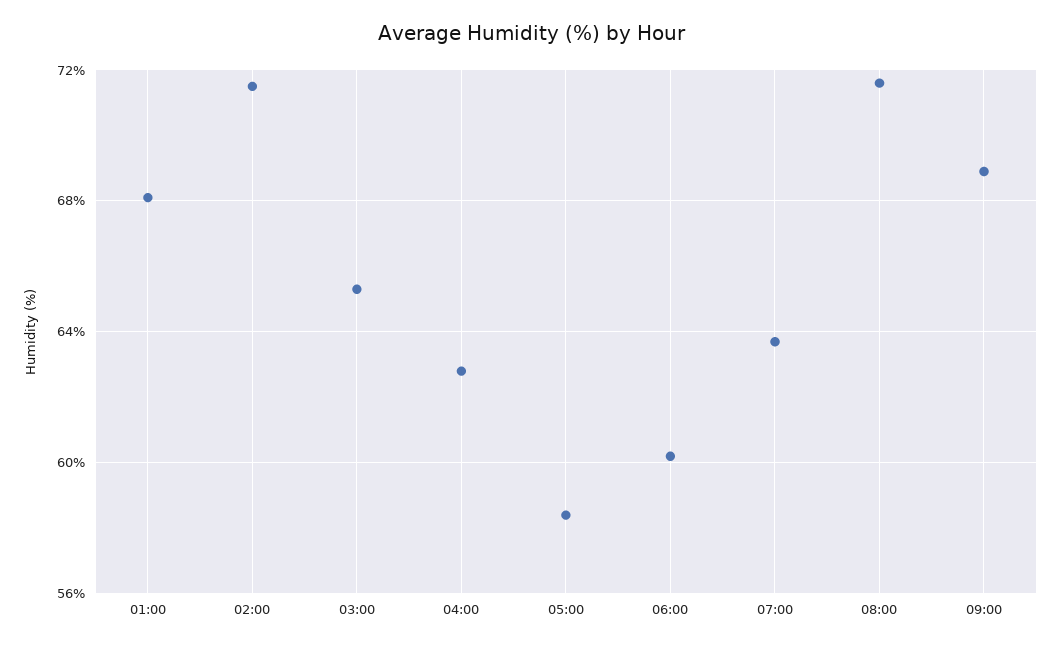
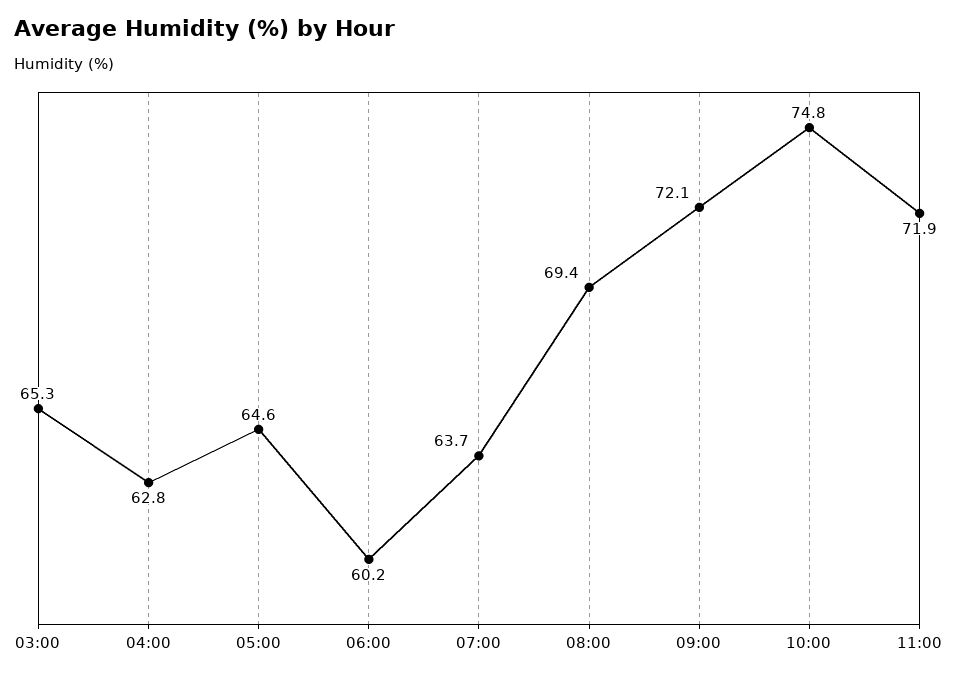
01:00: 68 -> none
02:00: 71.5 -> none
05:00: 58.5 -> 64.6
08:00: 71.5 -> 69.4
09:00: 69 -> 72.1
10:00: none -> 74.8
11:00: none -> 71.9

